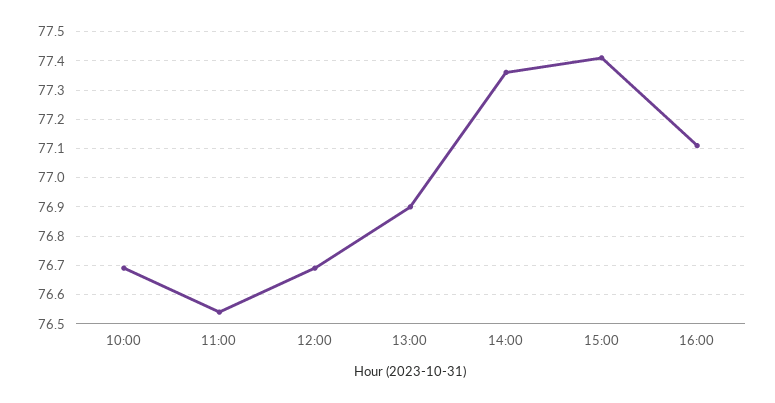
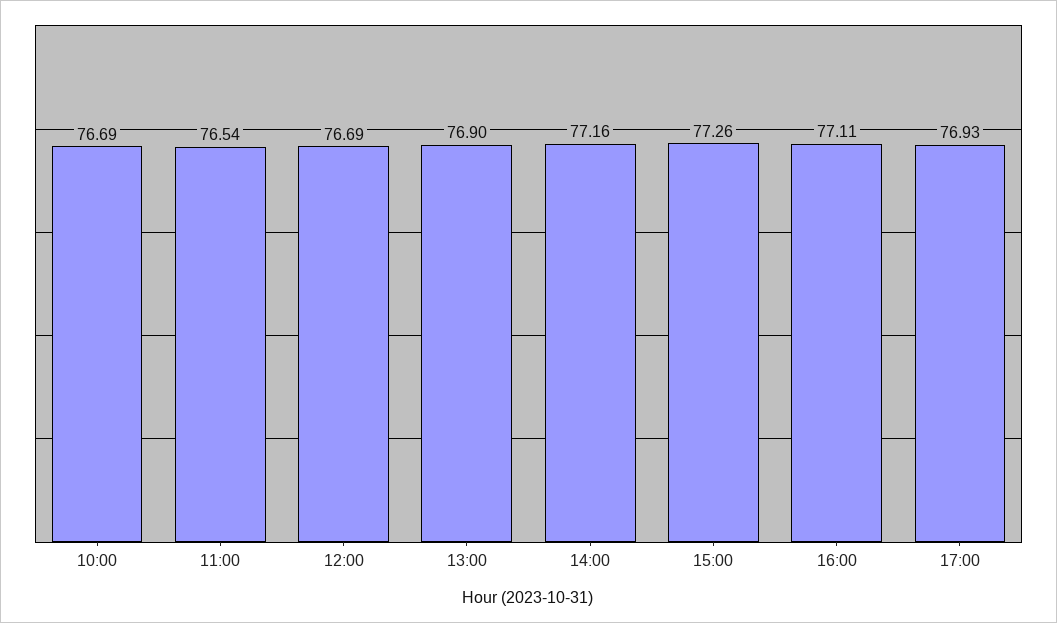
14:00: 77.35 -> 77.16
15:00: 77.4 -> 77.26
17:00: none -> 76.93

